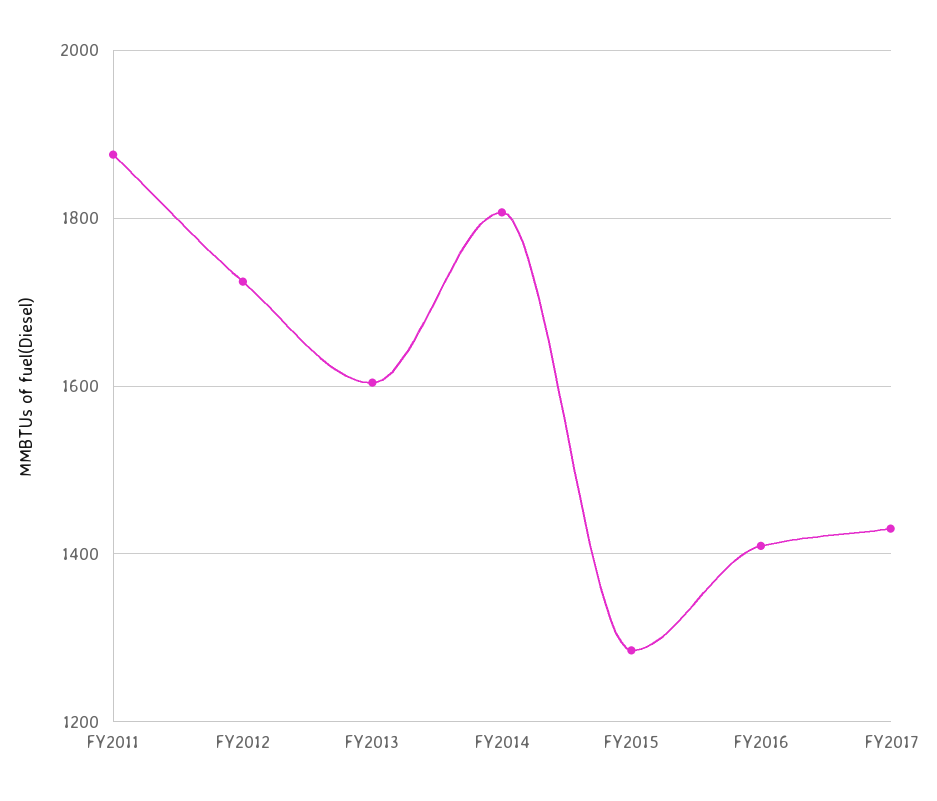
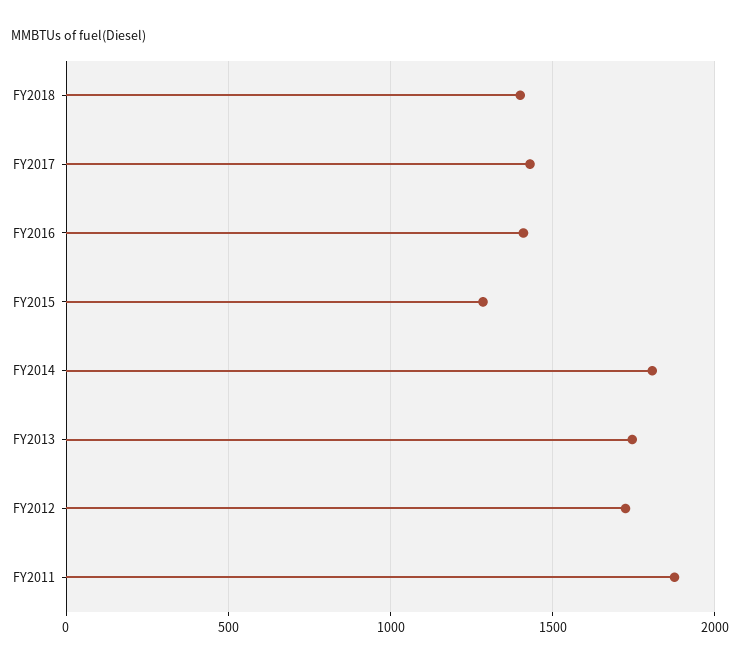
FY2013: 1600 -> 1750
FY2018: none -> 1400

